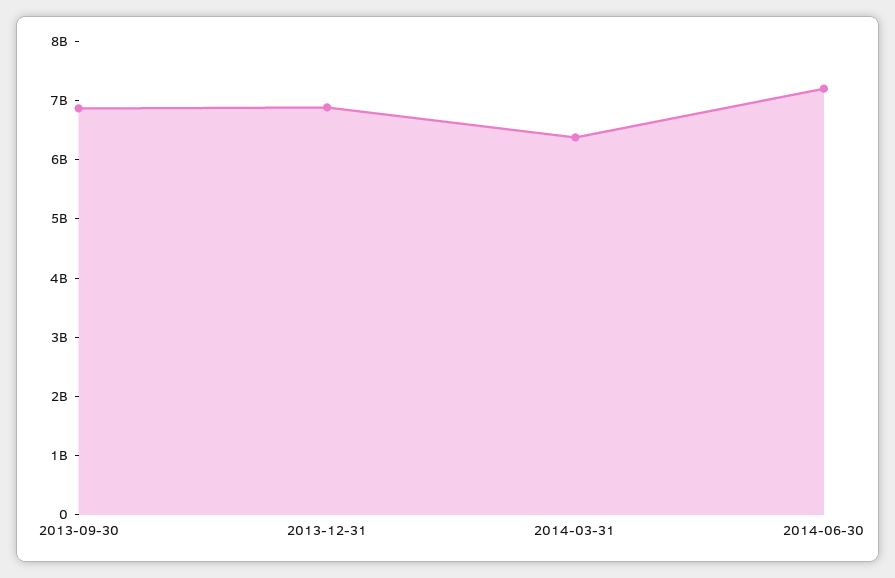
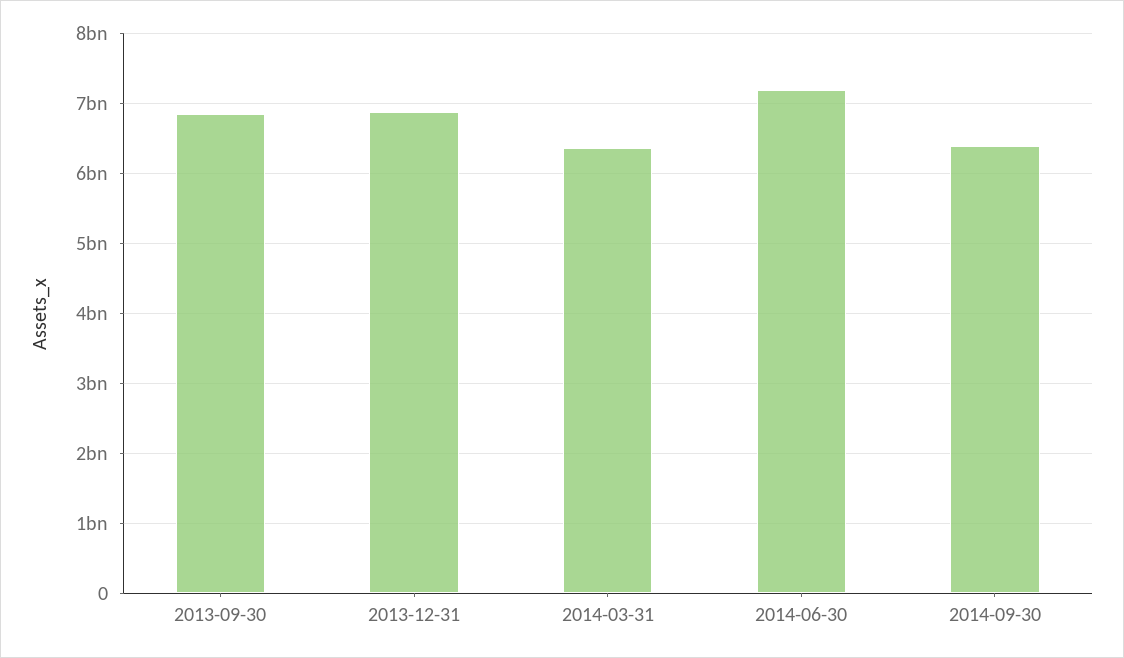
2014-09-30: none -> 6400000000

